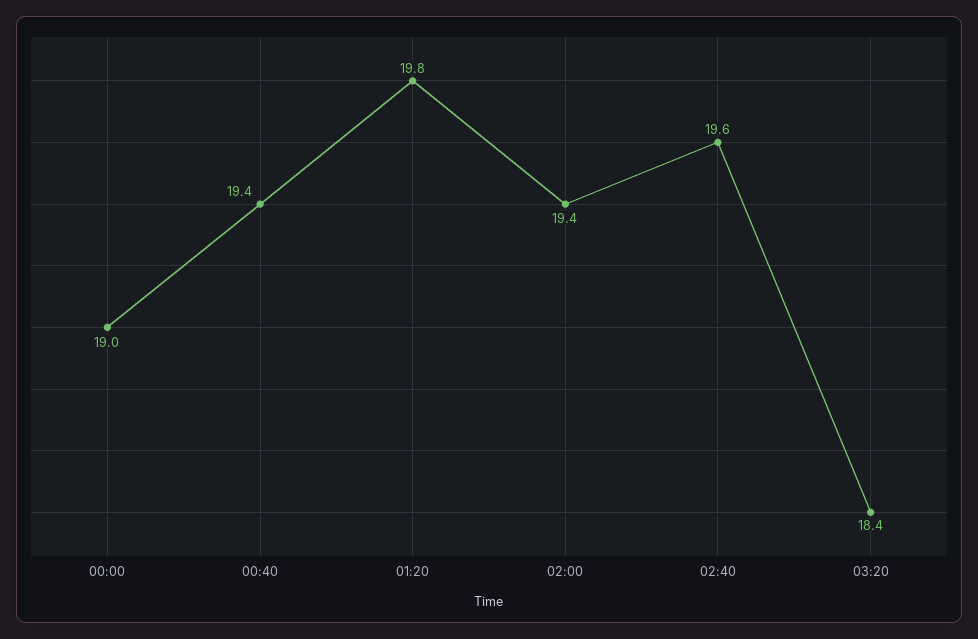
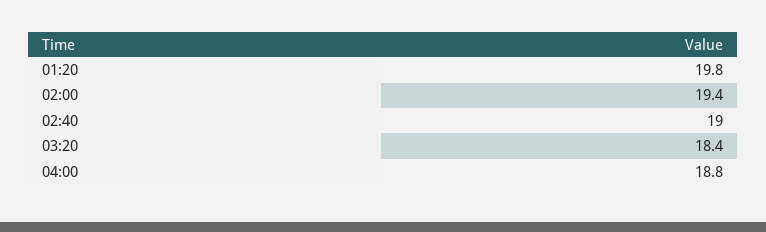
00:00: 19 -> none
00:40: 19.4 -> none
02:40: 19.6 -> 19
04:00: none -> 18.8

